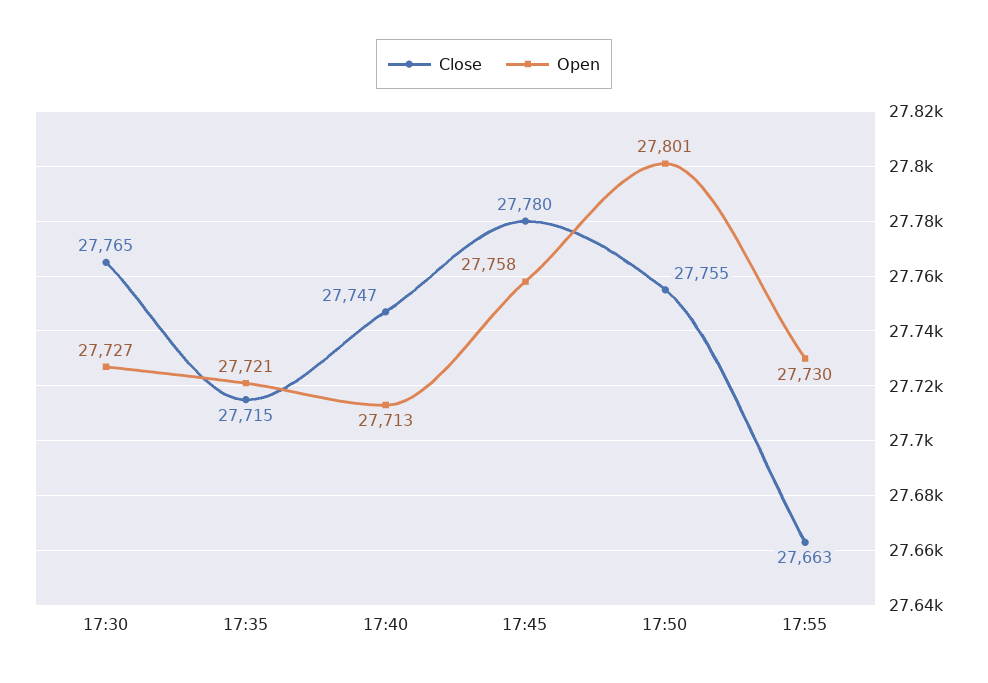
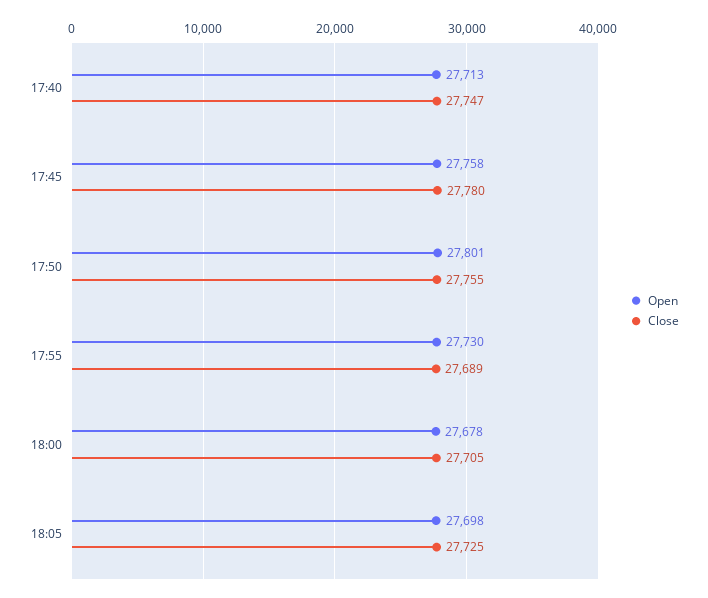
Close, 17:30: 27765 -> none
Open, 17:30: 27727 -> none
Close, 17:35: 27715 -> none
Open, 17:35: 27721 -> none
Close, 17:55: 27663 -> 27689
Open, 18:00: none -> 27678
Close, 18:00: none -> 27705
Open, 18:05: none -> 27698
Close, 18:05: none -> 27725

